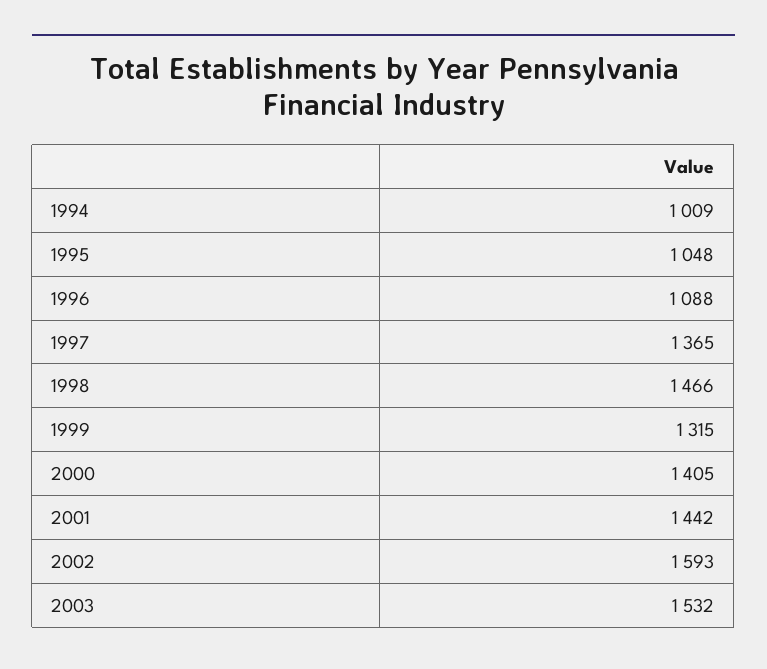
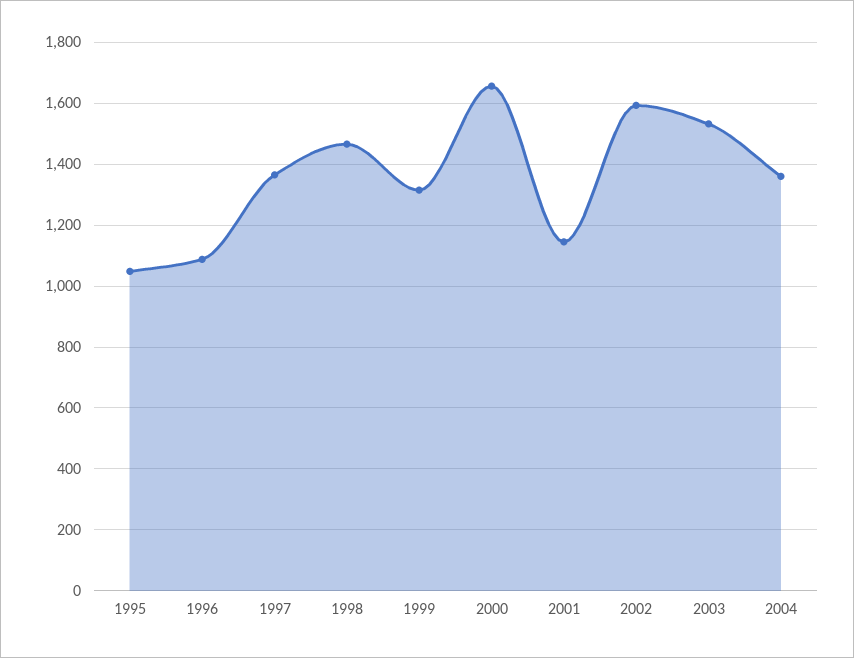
1994: 1009 -> none
2000: 1405 -> 1660
2001: 1442 -> 1140
2004: none -> 1360

